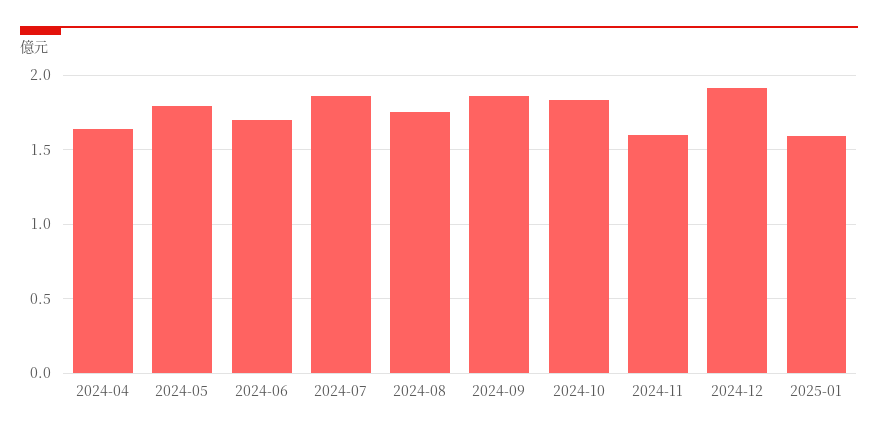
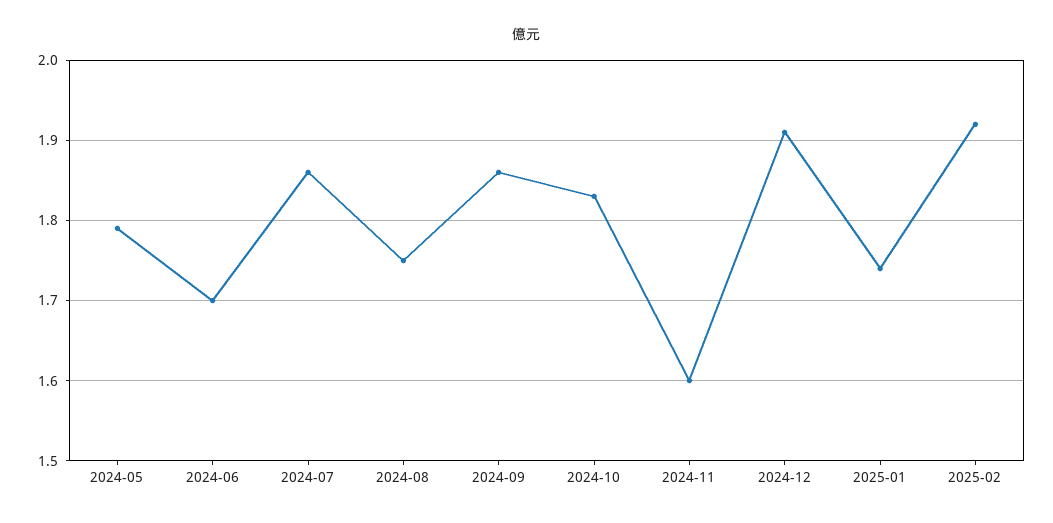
2024-04: 1.65 -> none
2025-01: 1.6 -> 1.74
2025-02: none -> 1.92

